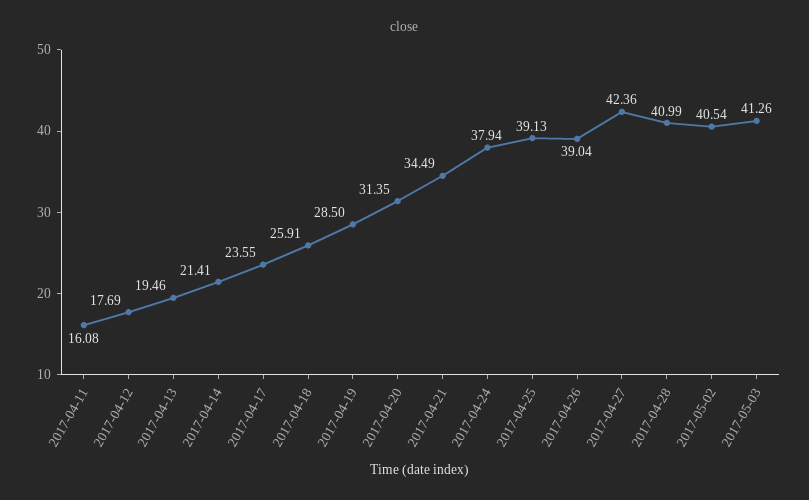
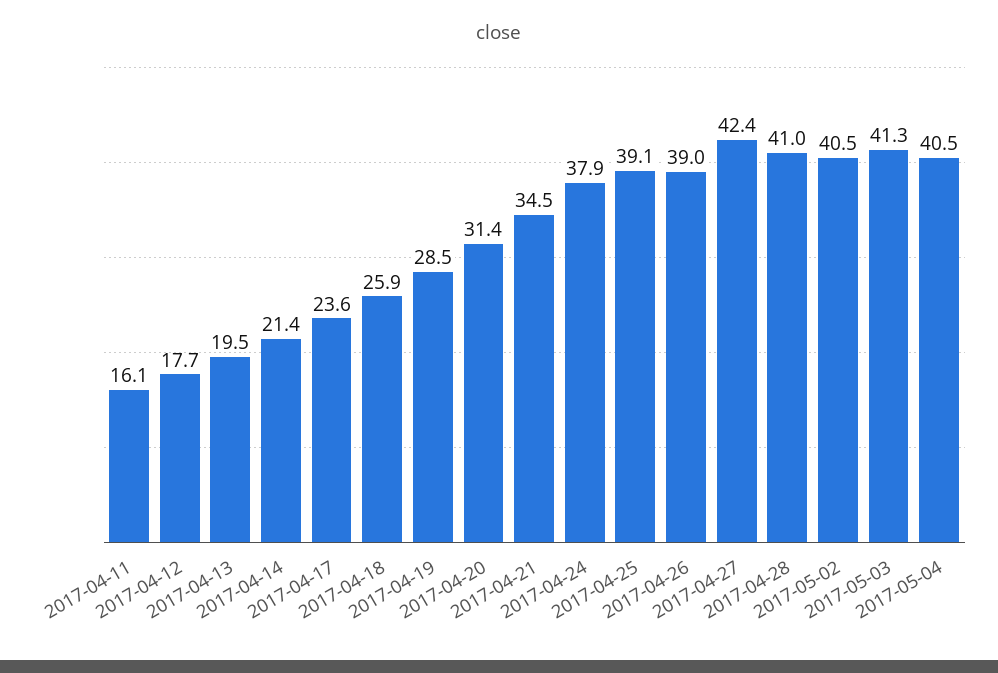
2017-05-04: none -> 40.5

